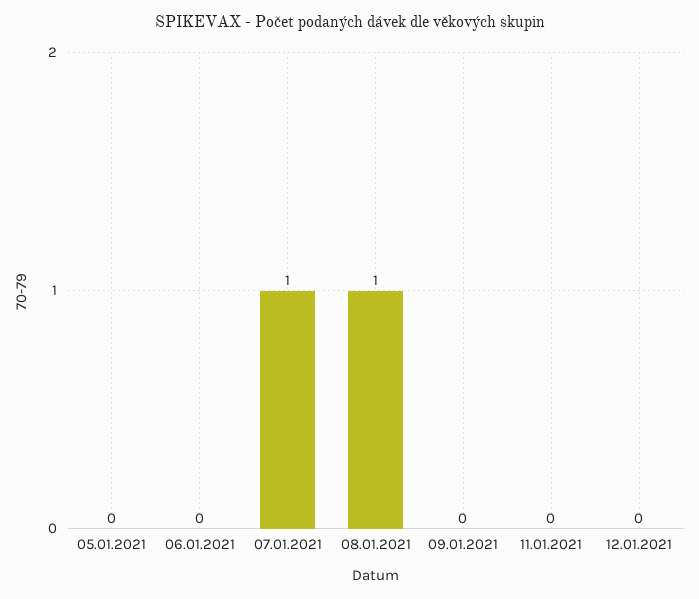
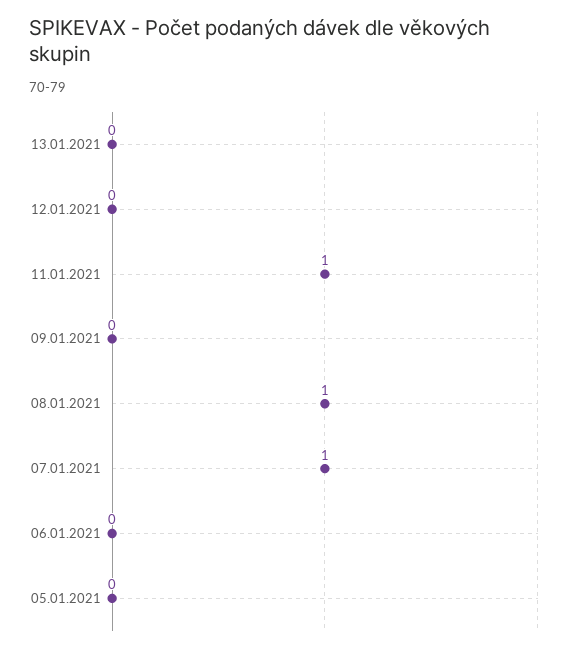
11.01.2021: 0 -> 1
13.01.2021: none -> 0

